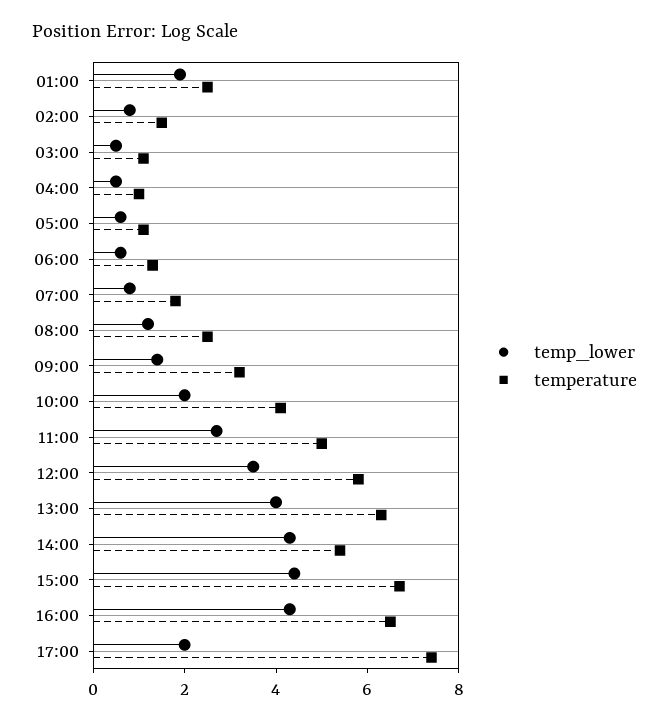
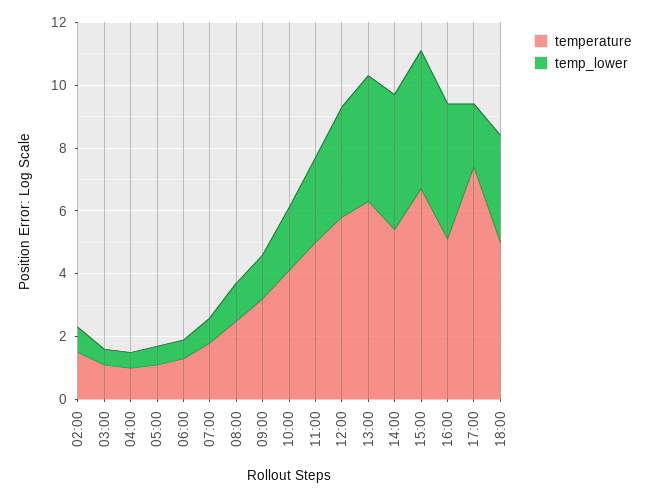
temp_lower, 01:00: 2 -> none
temperature, 01:00: 2.5 -> none
temperature, 16:00: 6.5 -> 5
temperature, 18:00: none -> 5
temp_lower, 18:00: none -> 3.5

